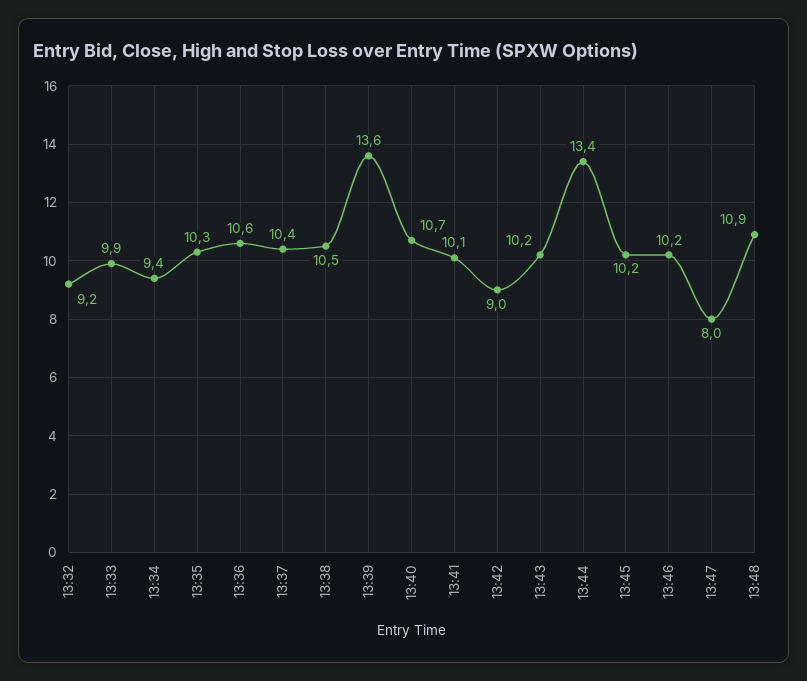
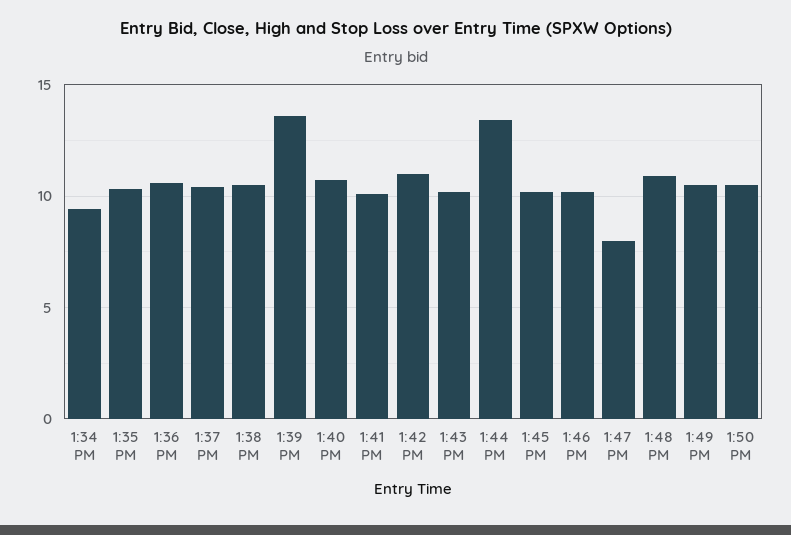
13:32: 9.2 -> none
13:33: 9.9 -> none
13:42: 9 -> 11
1:49 PM: none -> 10.5
1:50 PM: none -> 10.5

